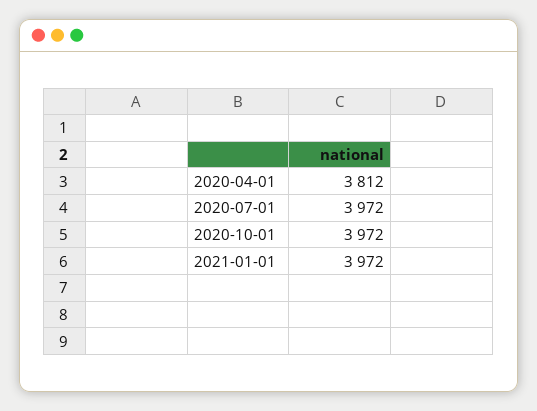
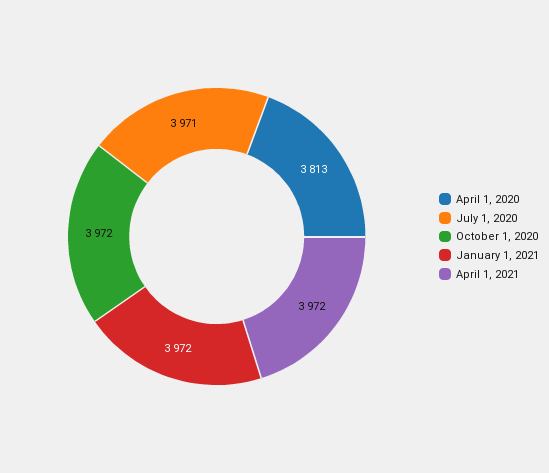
2020-04-01: 3812 -> 3813
2020-07-01: 3972 -> 3971
April 1, 2021: none -> 3972

